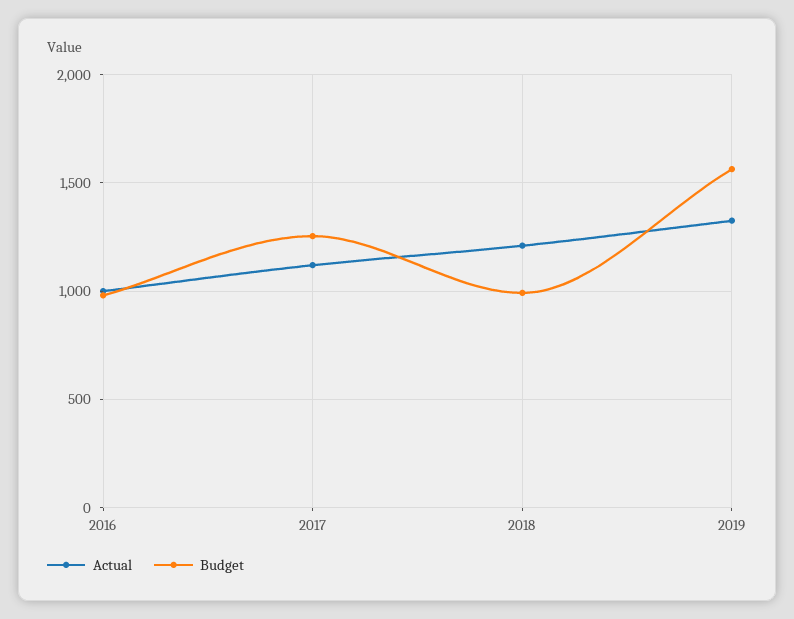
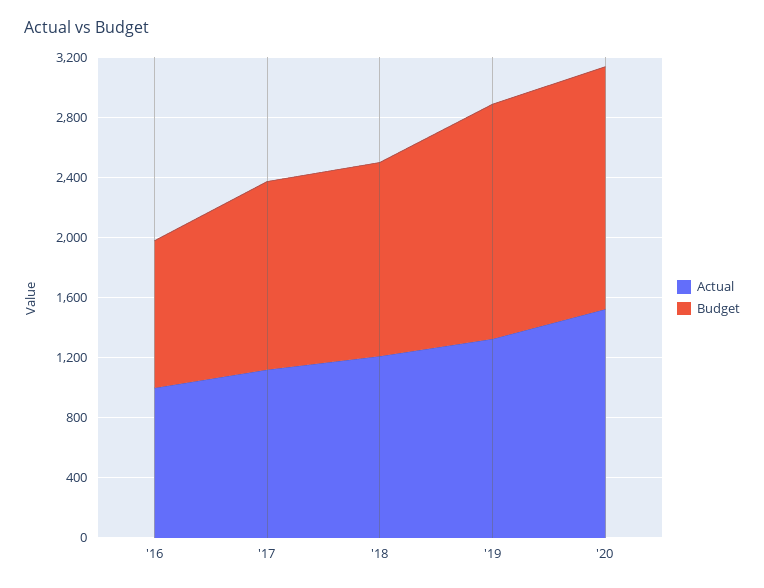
Budget, 2018: 1000 -> 1300
Actual, '20: none -> 1500
Budget, '20: none -> 1600

